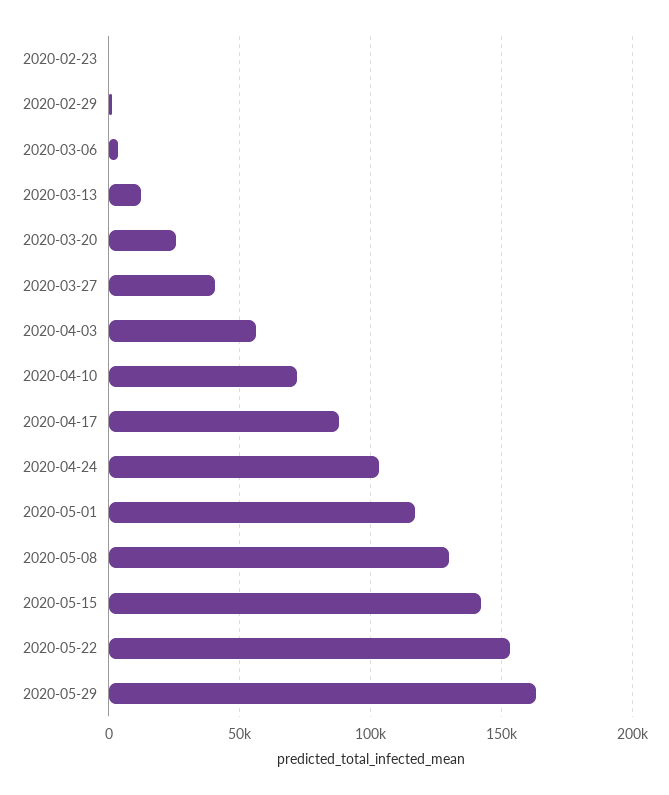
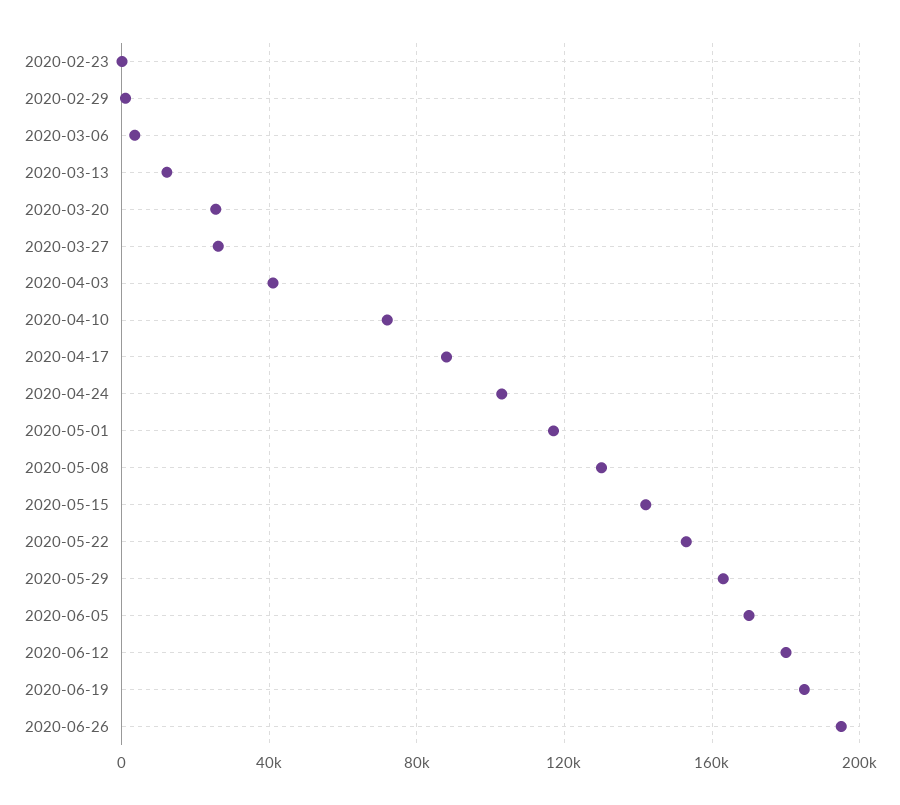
2020-03-27: 40000 -> 25000
2020-04-03: 55000 -> 40000
2020-06-05: none -> 170000
2020-06-12: none -> 180000
2020-06-19: none -> 185000
2020-06-26: none -> 195000

